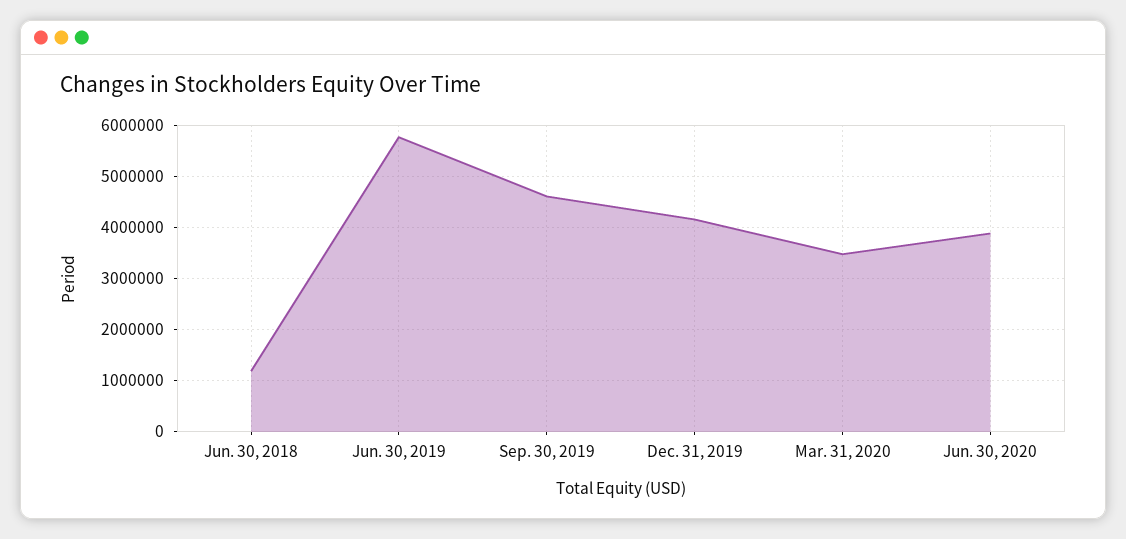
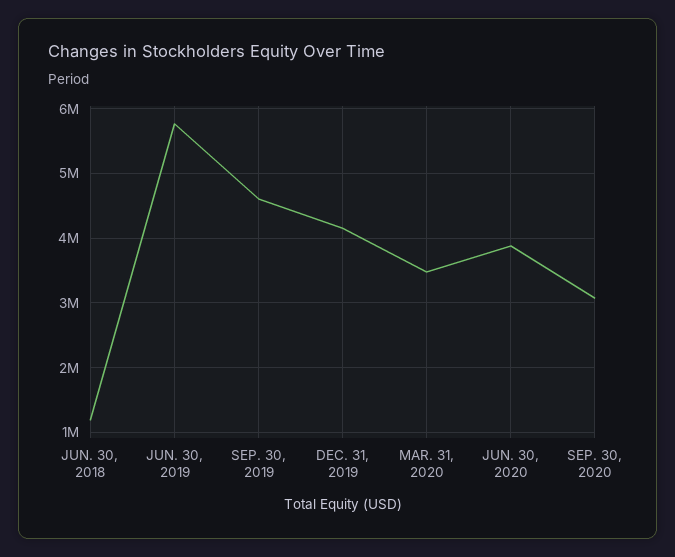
SEP. 30, 2020: none -> 3100000

